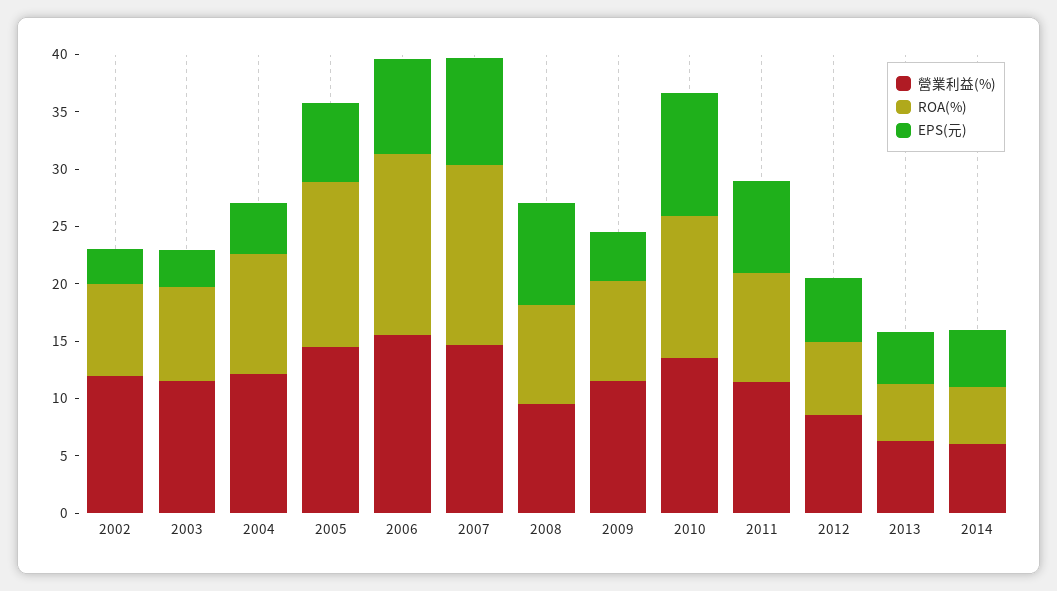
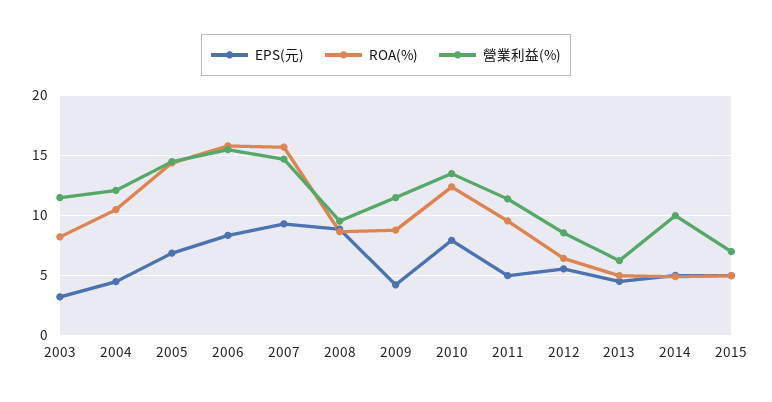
營業利益(%), 2002: 12 -> none
ROA(%), 2002: 8 -> none
EPS(元), 2002: 3 -> none
EPS(元), 2010: 11 -> 8
EPS(元), 2011: 8 -> 5
營業利益(%), 2014: 6 -> 10
EPS(元), 2015: none -> 5
ROA(%), 2015: none -> 5
營業利益(%), 2015: none -> 7

